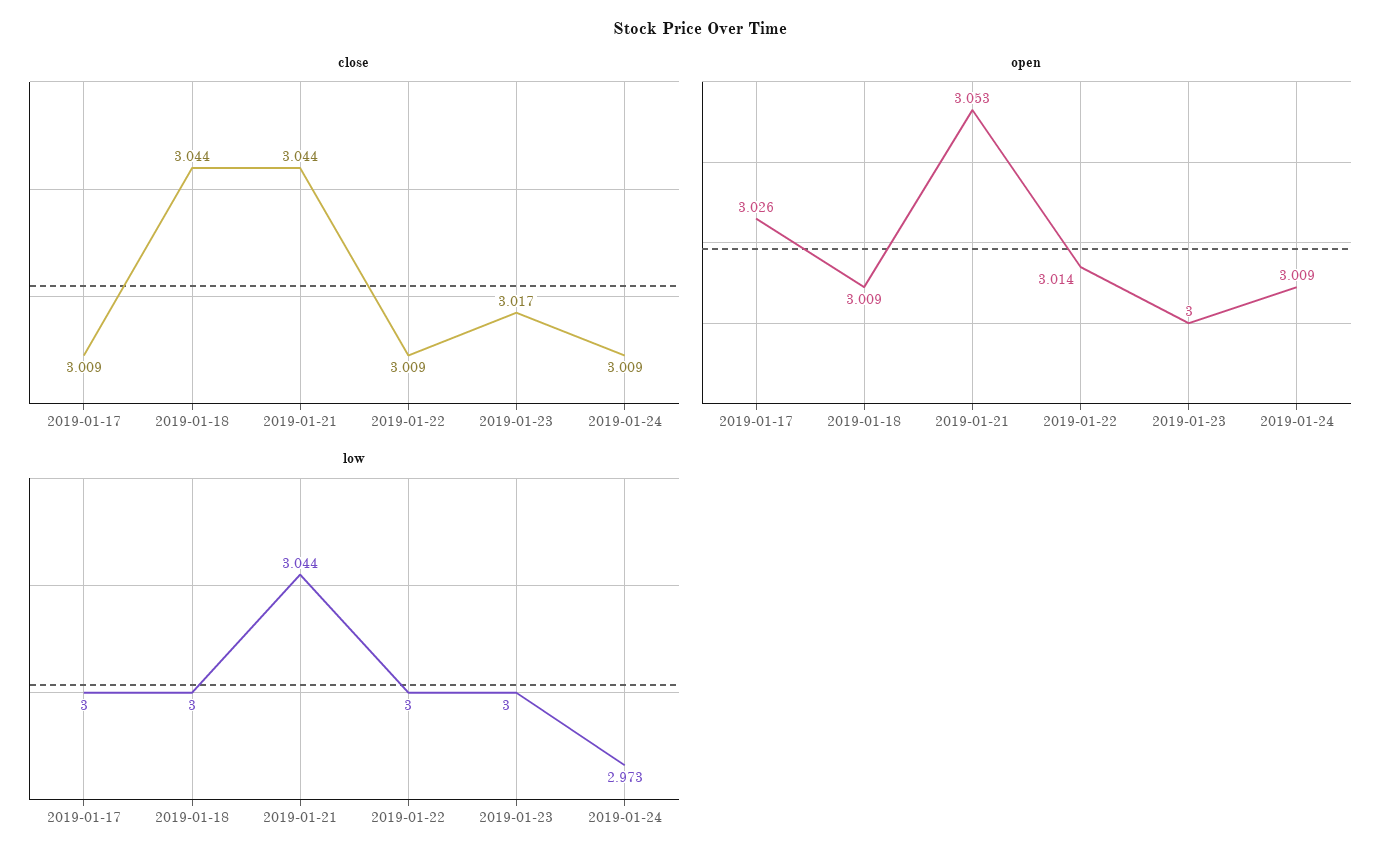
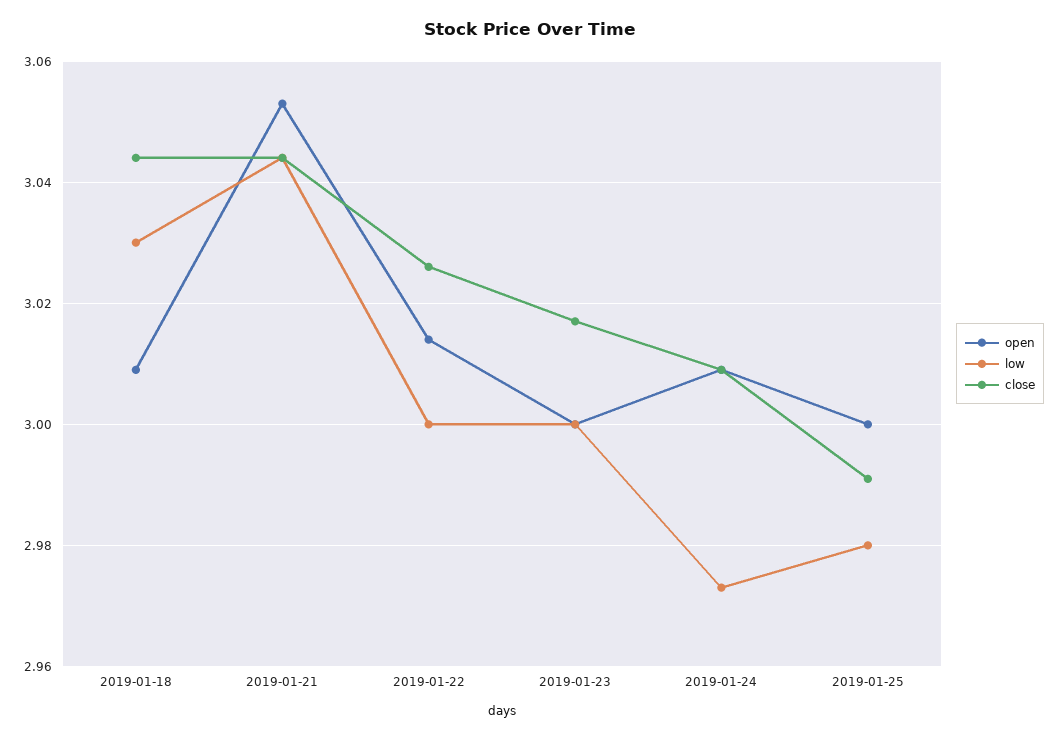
close, 2019-01-17: 3.009 -> none
close, 2019-01-22: 3.009 -> 3.025
open, 2019-01-17: 3.026 -> none
low, 2019-01-17: 3 -> none
low, 2019-01-18: 3 -> 3.03
open, 2019-01-25: none -> 3
low, 2019-01-25: none -> 2.98
close, 2019-01-25: none -> 2.99

